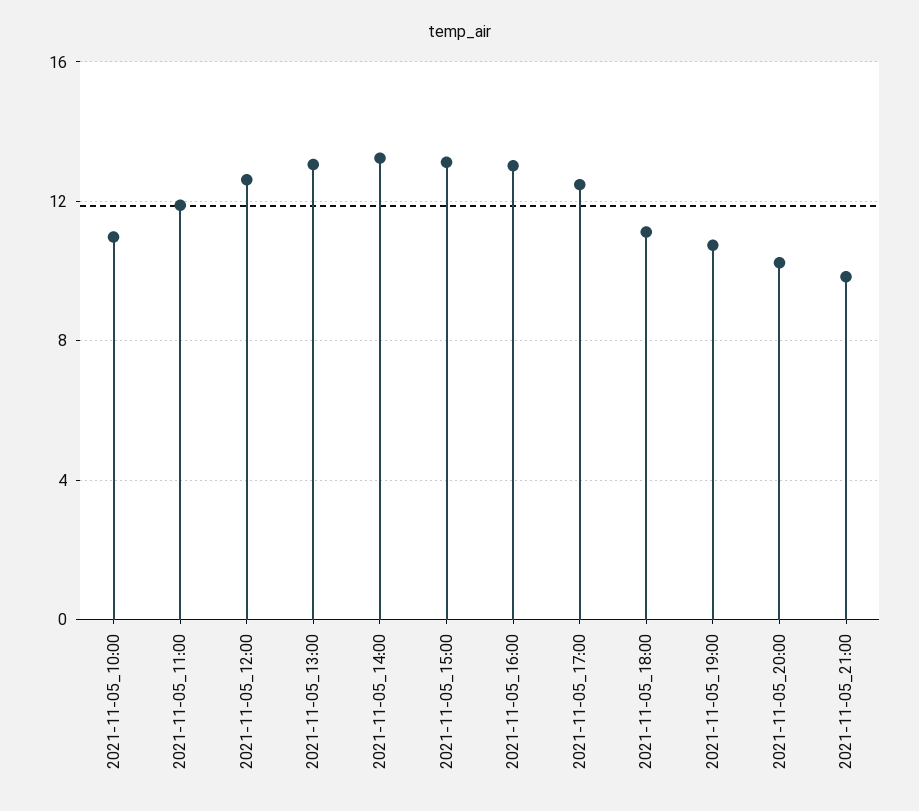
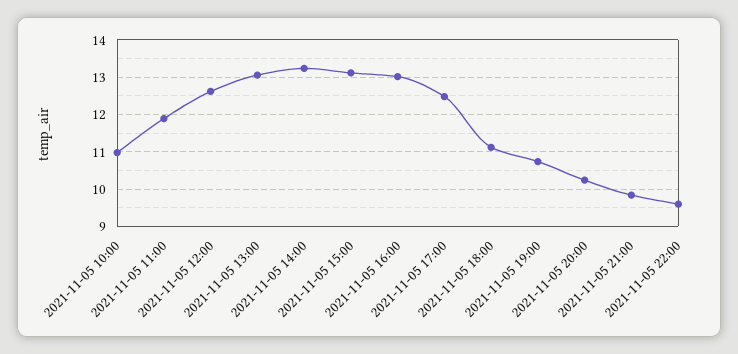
2021-11-05 22:00: none -> 9.6

